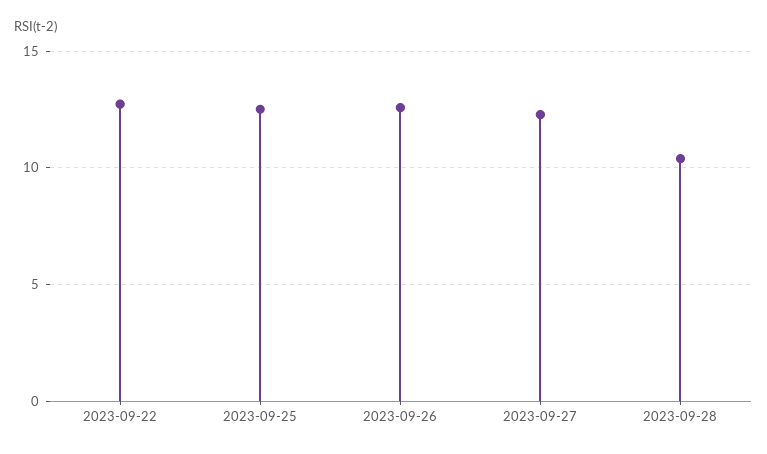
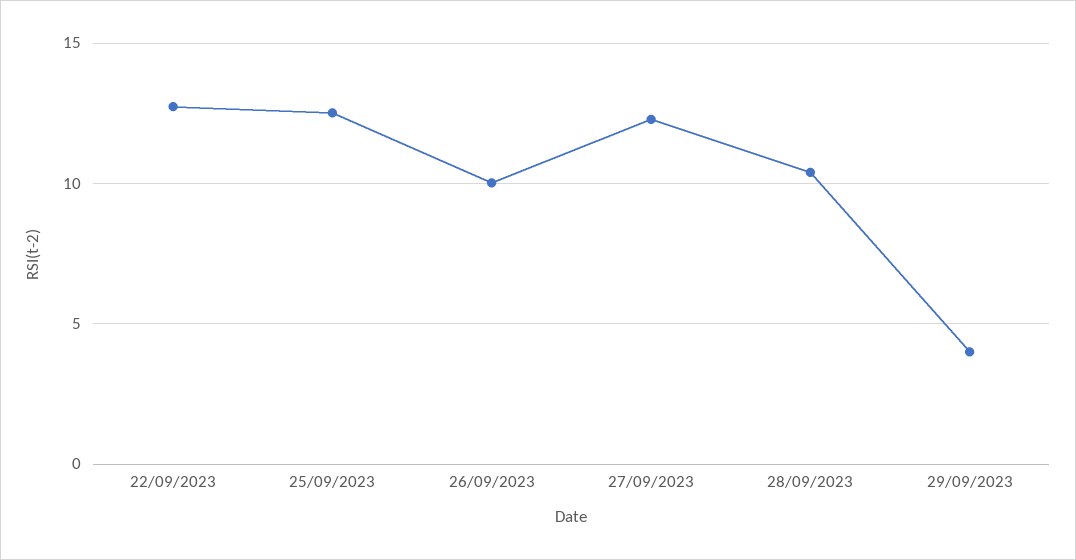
2023-09-26: 12.5 -> 10
29/09/2023: none -> 4

